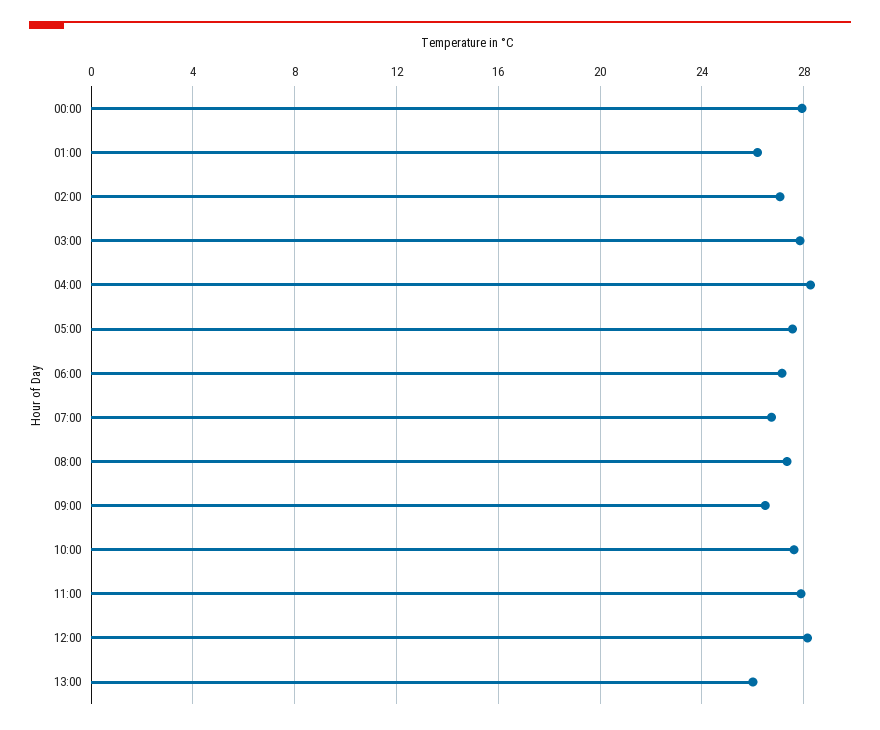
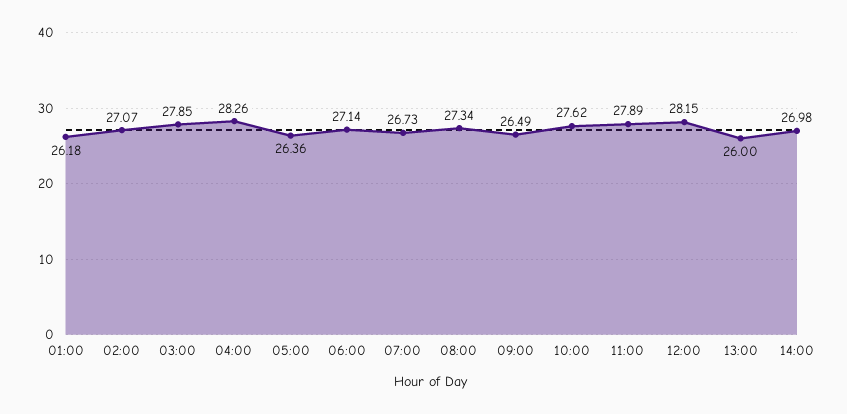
00:00: 28 -> none
05:00: 27.5 -> 26.36
14:00: none -> 26.98

